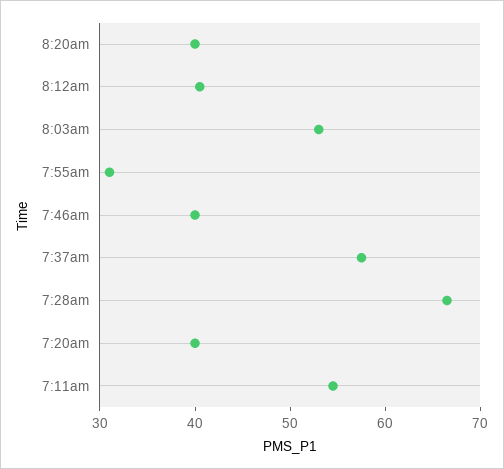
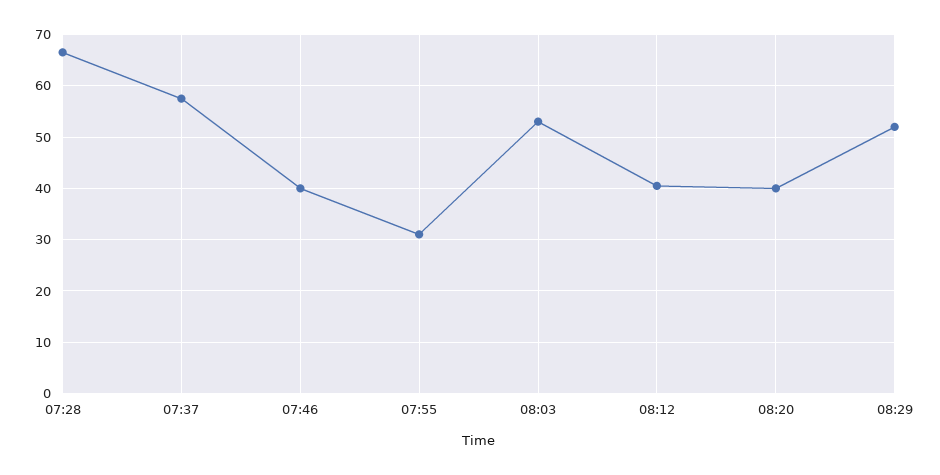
7:20am: 40 -> none
7:11am: 54 -> none
08:29: none -> 52

